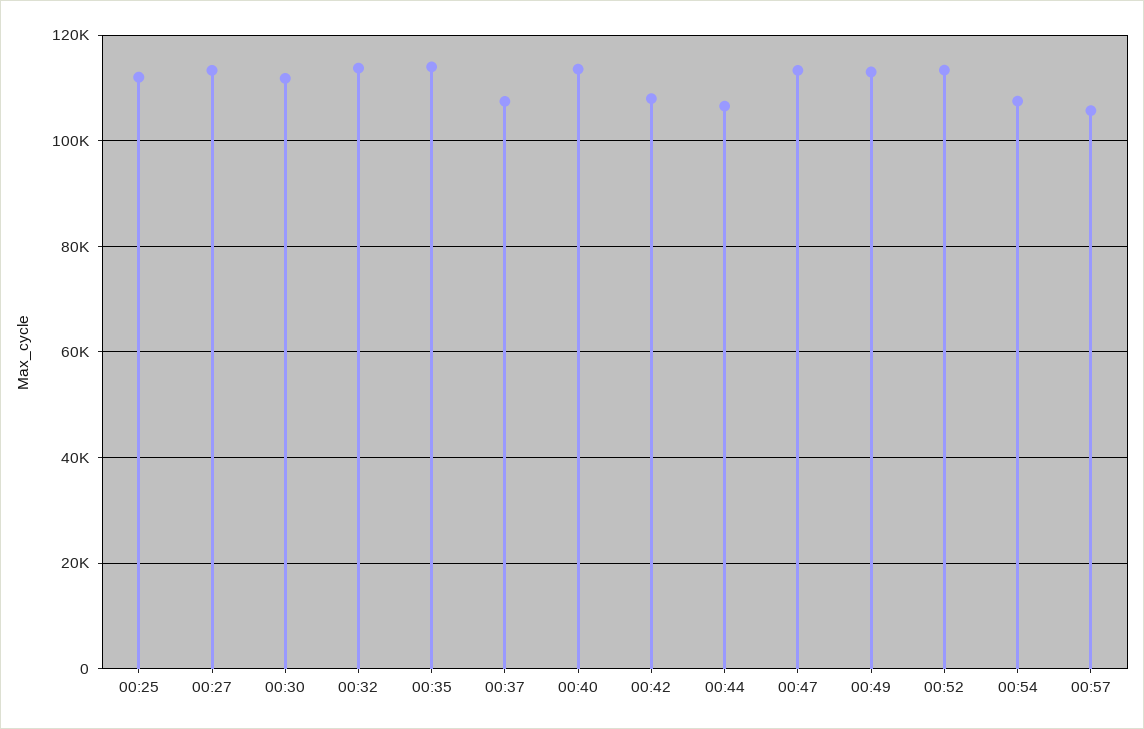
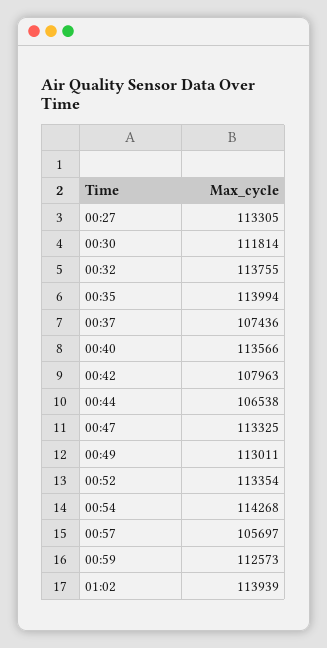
00:25: 112000 -> none
00:54: 108000 -> 114268
00:59: none -> 112573
01:02: none -> 113939

